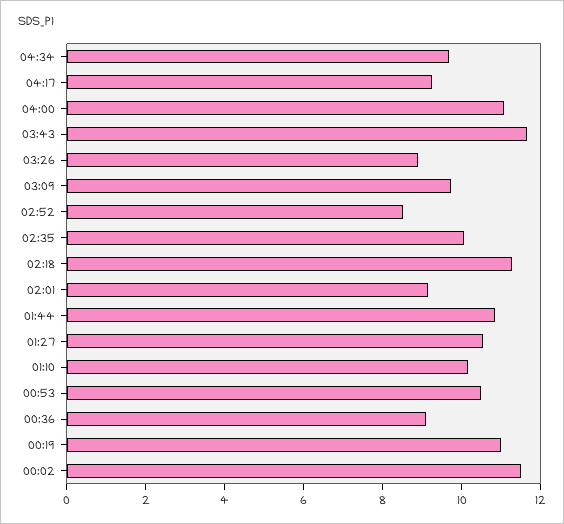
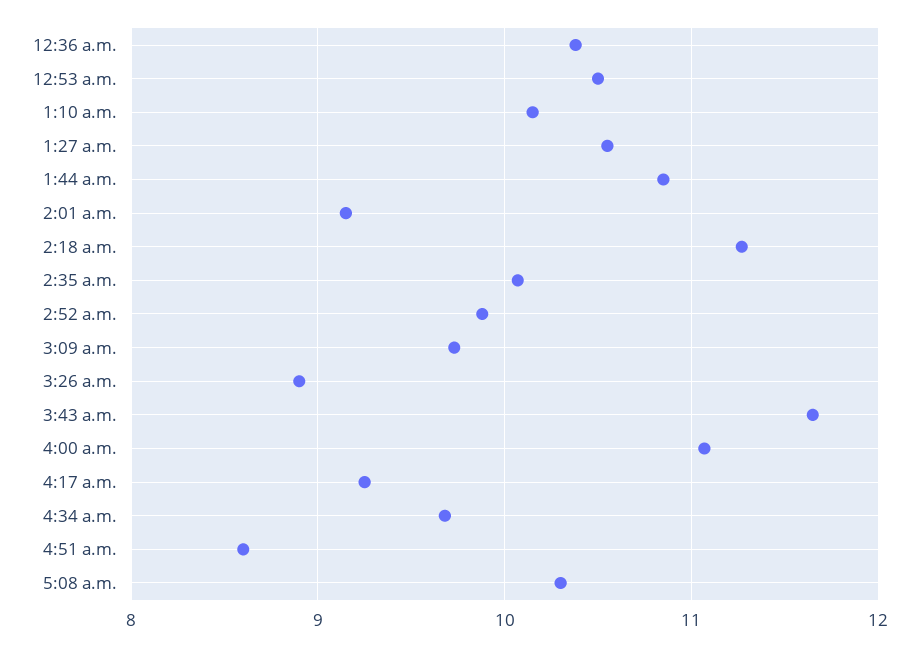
02:52: 8.5 -> 9.9
00:36: 9 -> 10.4
00:19: 11 -> none
00:02: 11.5 -> none
4:51 a.m.: none -> 8.6
5:08 a.m.: none -> 10.3

